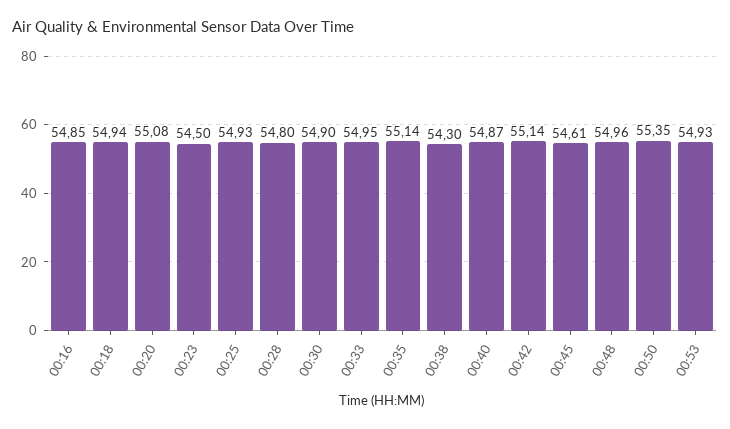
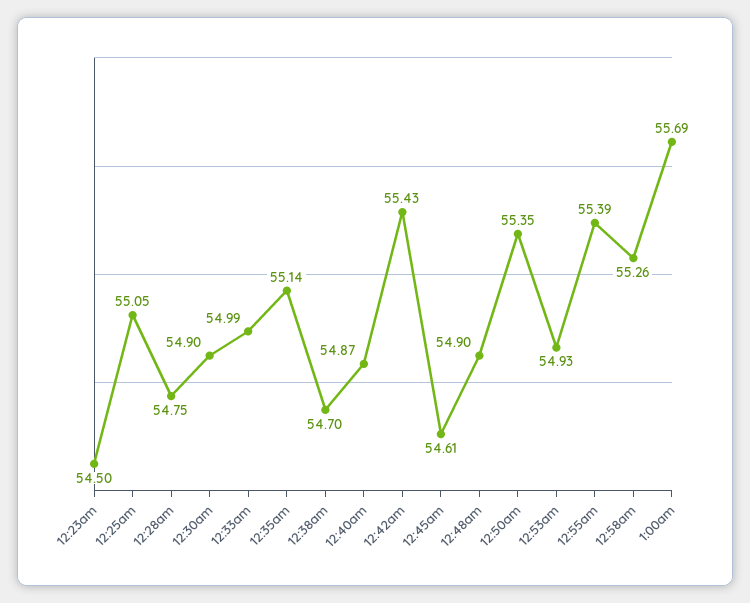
00:16: 54.85 -> none
00:18: 54.94 -> none
00:20: 55.08 -> none
00:25: 54.93 -> 55.05
00:28: 54.8 -> 54.75
00:33: 54.95 -> 54.99
00:38: 54.3 -> 54.7
00:42: 55.14 -> 55.43
00:48: 54.96 -> 54.9
12:55am: none -> 55.39
12:58am: none -> 55.26
1:00am: none -> 55.69

